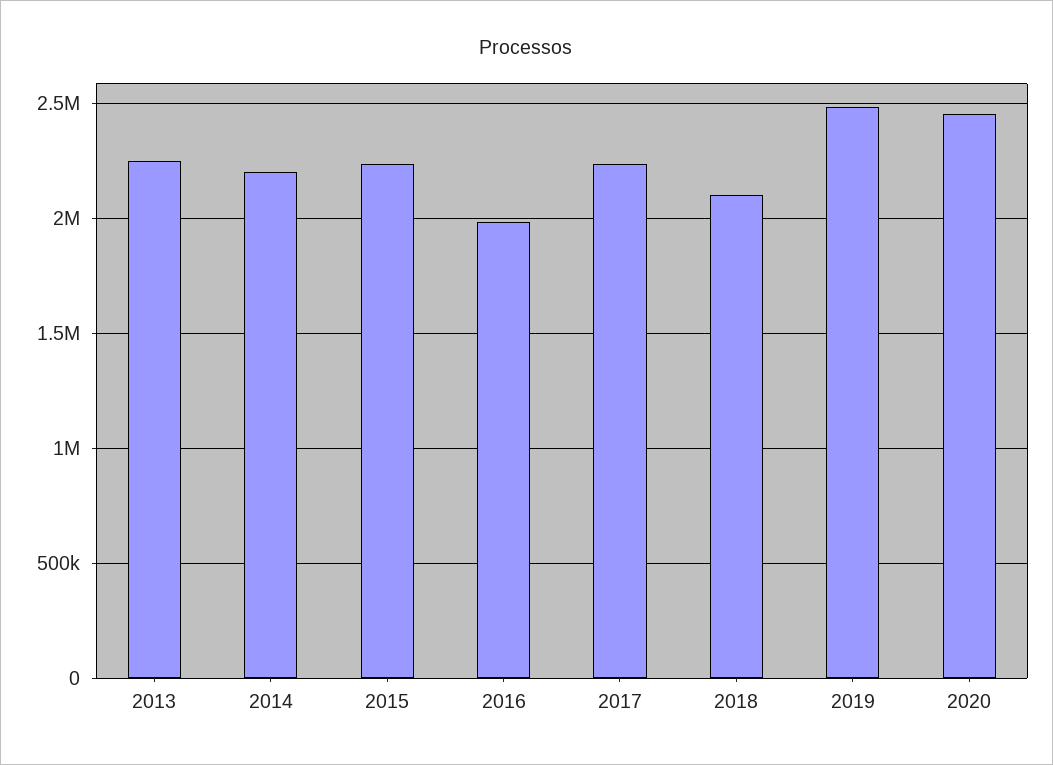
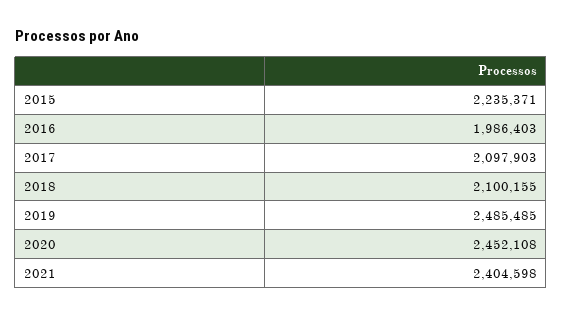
2013: 2250000 -> none
2014: 2200000 -> none
2017: 2250000 -> 2097903
2021: none -> 2404598

